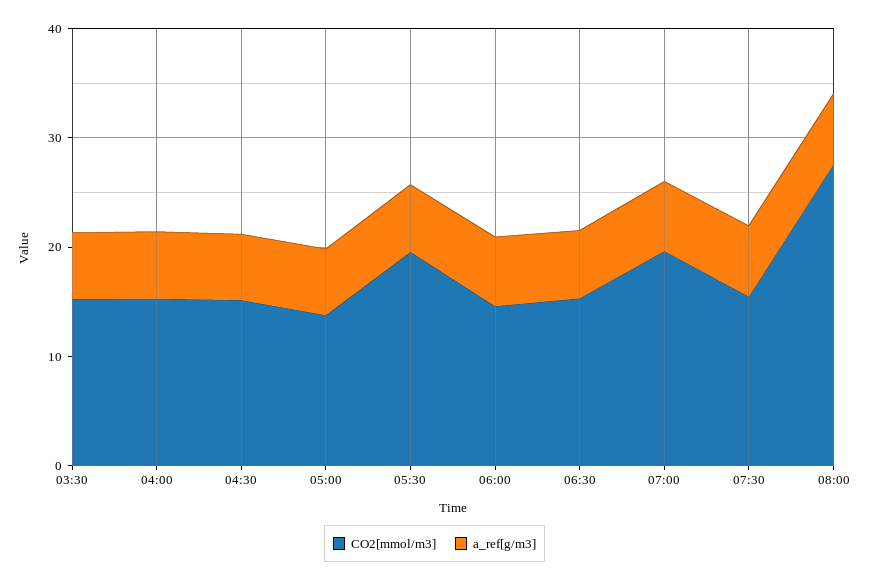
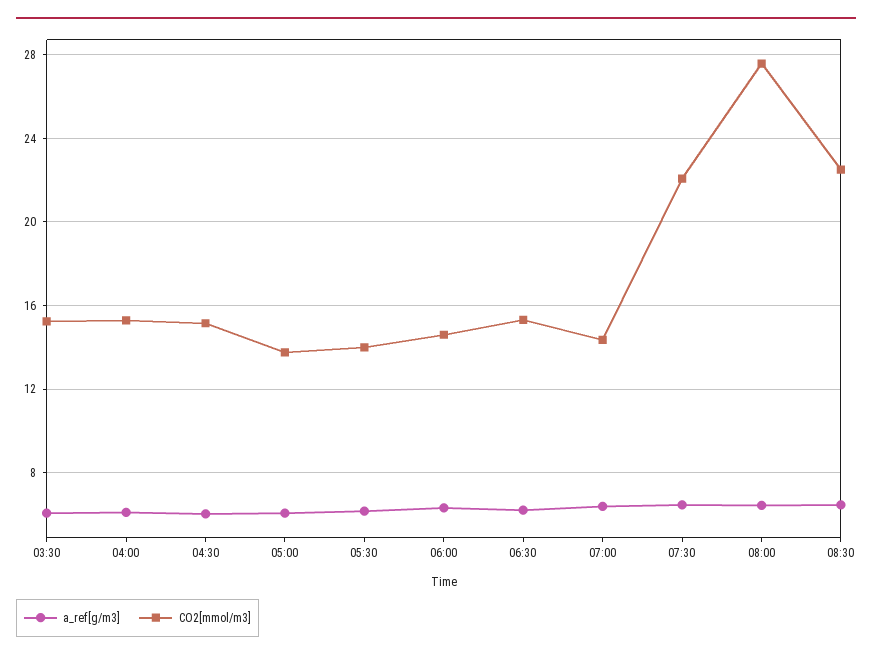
CO2[mmol/m3], 05:30: 20 -> 14
CO2[mmol/m3], 07:00: 20 -> 14.5
CO2[mmol/m3], 07:30: 16 -> 22
a_ref[g/m3], 08:30: none -> 6.5
CO2[mmol/m3], 08:30: none -> 22.5

